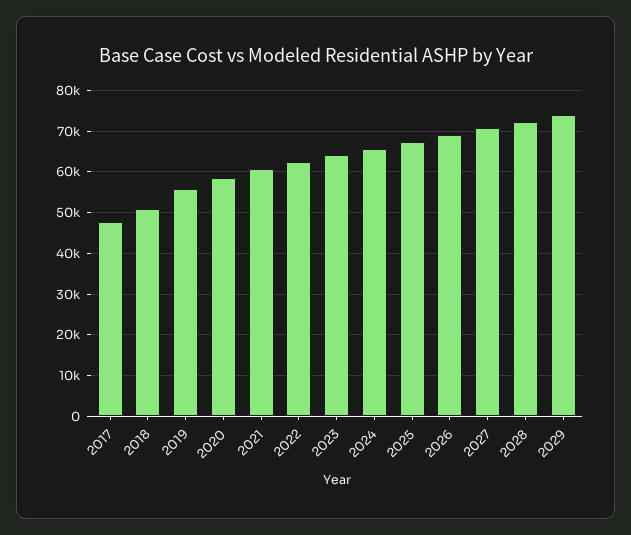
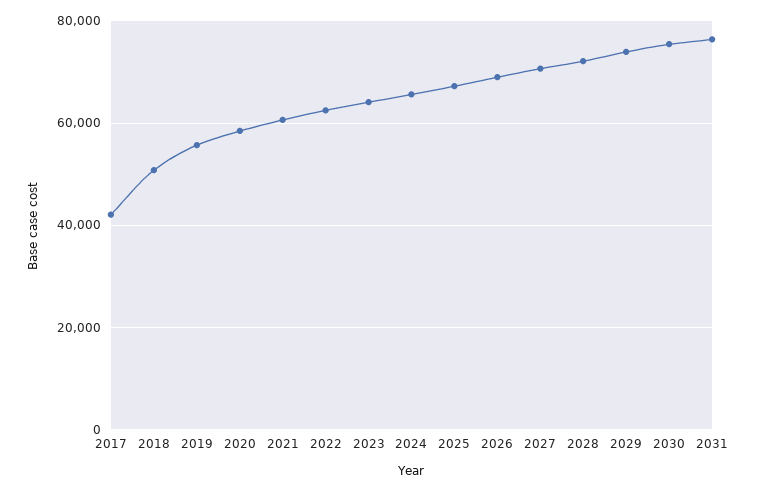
2017: 48000 -> 42000
2030: none -> 76000
2031: none -> 76000

